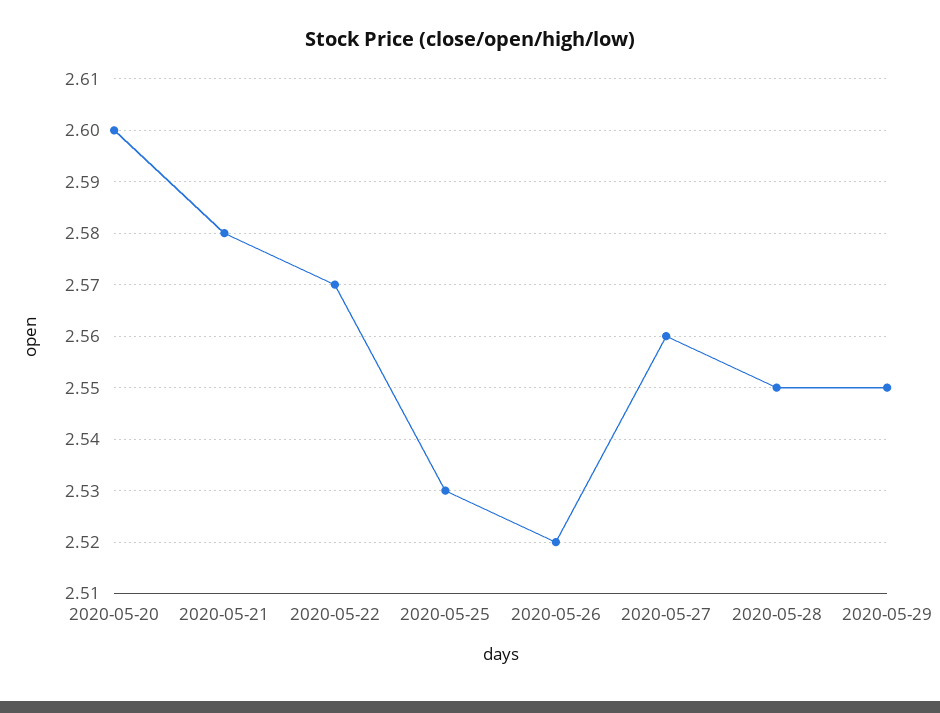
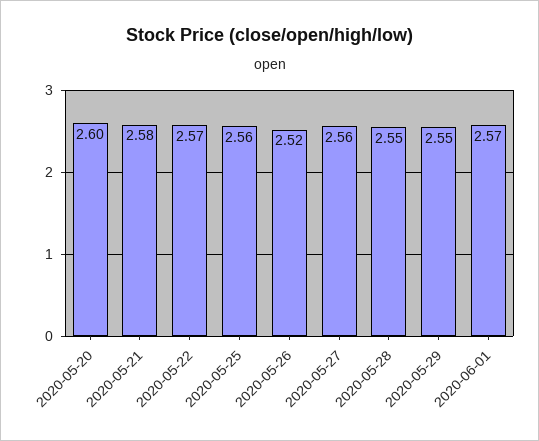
2020-05-25: 2.53 -> 2.56
2020-06-01: none -> 2.57

